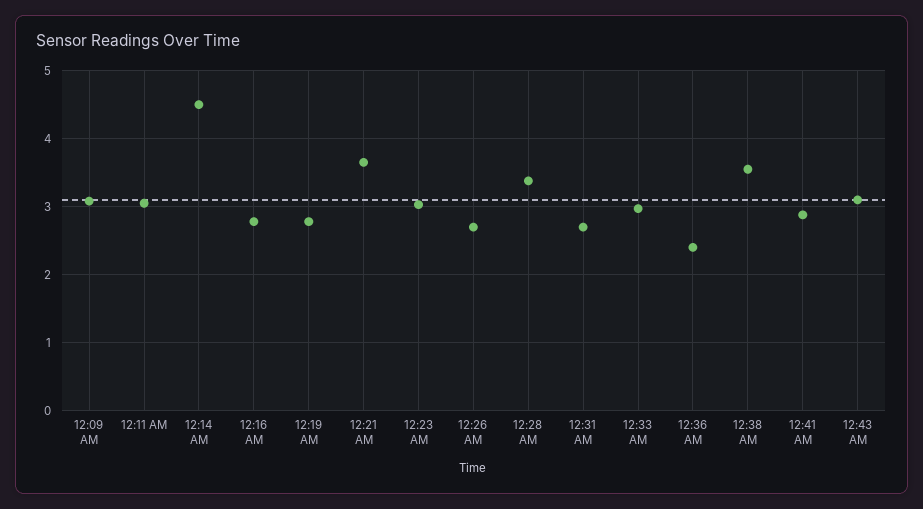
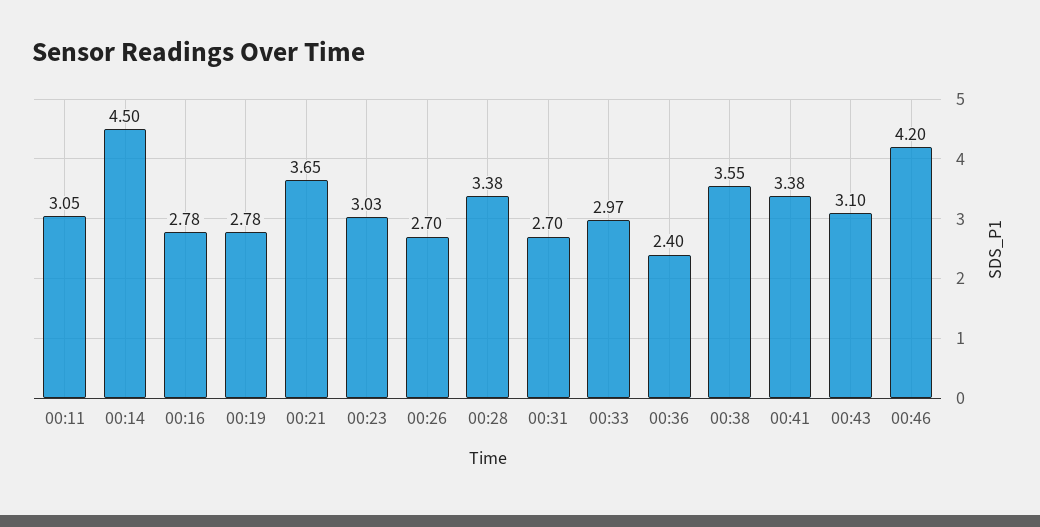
12:09 AM: 3.1 -> none
12:41 AM: 2.9 -> 3.38
00:46: none -> 4.2

